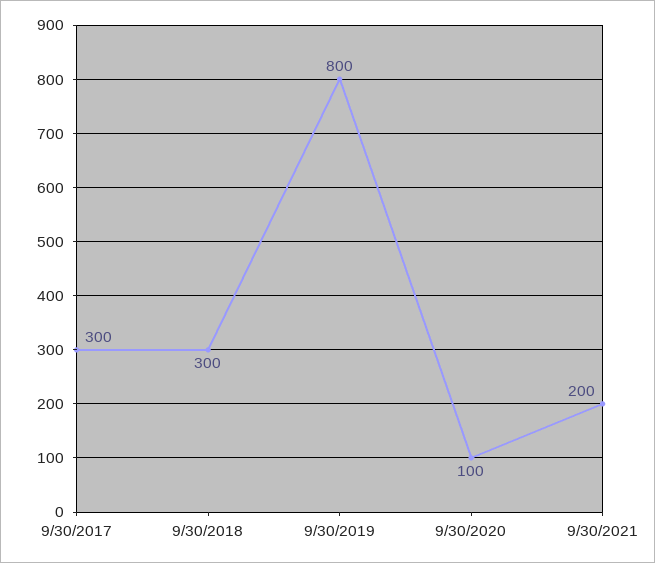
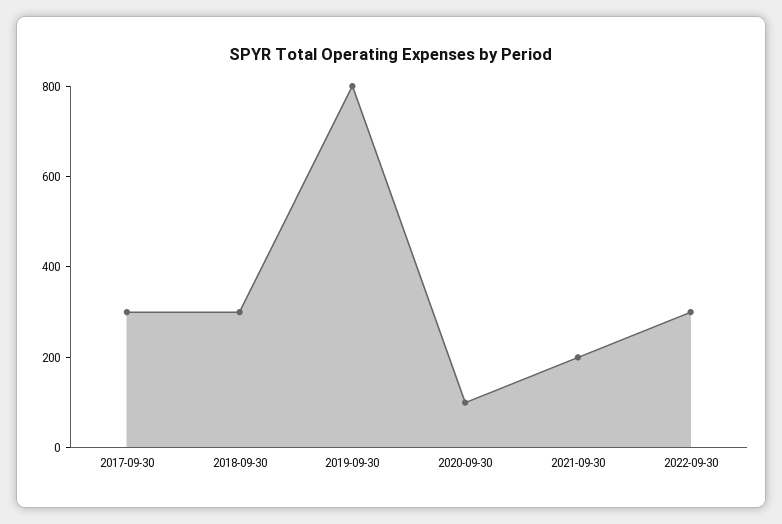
2022-09-30: none -> 300

